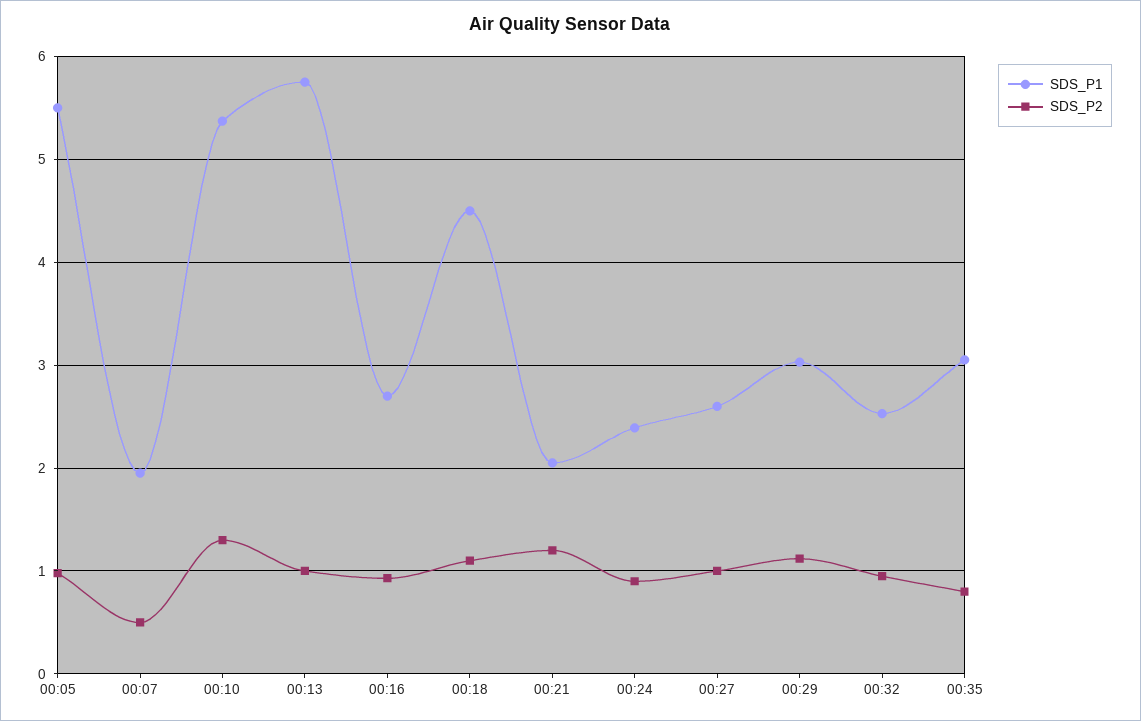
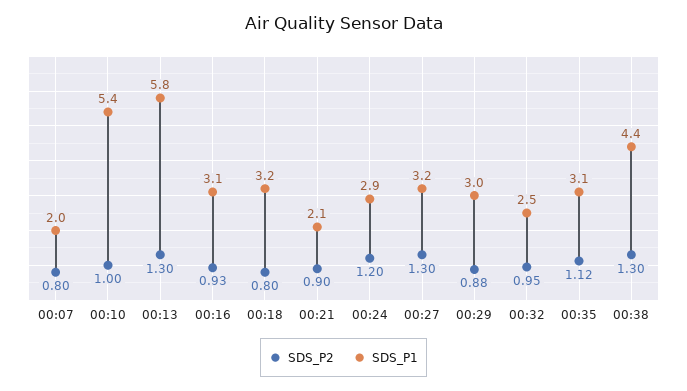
SDS_P1, 00:05: 5.5 -> none
SDS_P2, 00:05: 1 -> none
SDS_P2, 00:07: 0.5 -> 0.8
SDS_P2, 00:10: 1.3 -> 1
SDS_P2, 00:13: 1 -> 1.3
SDS_P1, 00:16: 2.7 -> 3.1
SDS_P1, 00:18: 4.5 -> 3.2
SDS_P2, 00:18: 1.1 -> 0.8
SDS_P2, 00:21: 1.2 -> 0.9
SDS_P1, 00:24: 2.4 -> 2.9
SDS_P2, 00:24: 0.9 -> 1.2
SDS_P1, 00:27: 2.6 -> 3.2
SDS_P2, 00:27: 1 -> 1.3
SDS_P2, 00:29: 1.1 -> 0.88
SDS_P2, 00:35: 0.8 -> 1.12
SDS_P2, 00:38: none -> 1.3
SDS_P1, 00:38: none -> 4.4

